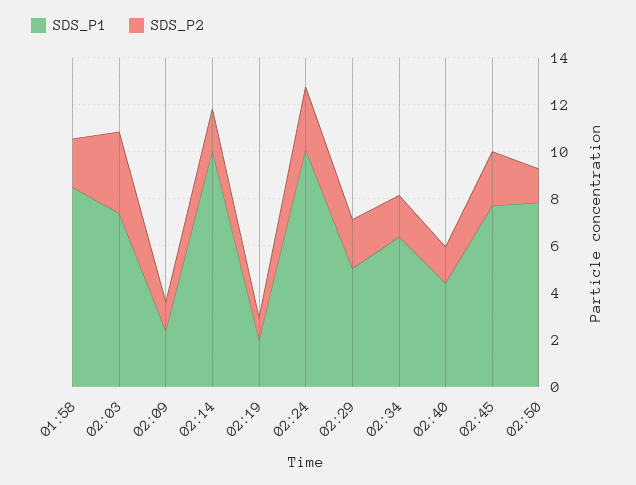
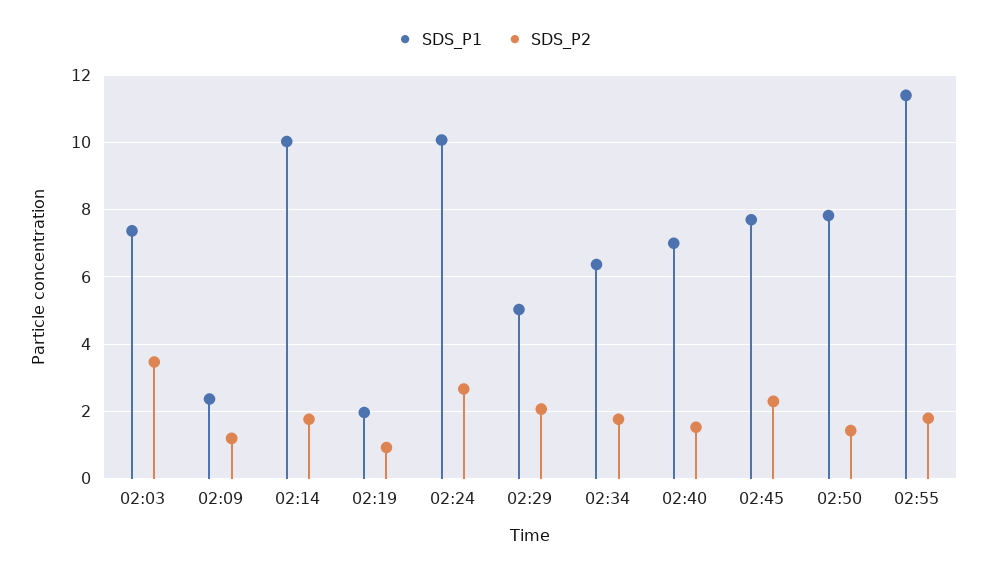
SDS_P1, 01:58: 8.5 -> none
SDS_P2, 01:58: 2 -> none
SDS_P1, 02:40: 4.5 -> 7
SDS_P1, 02:55: none -> 11.4
SDS_P2, 02:55: none -> 1.8

